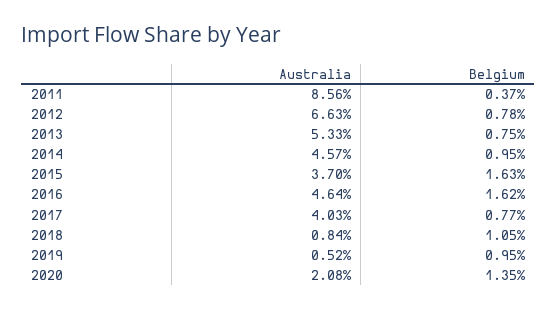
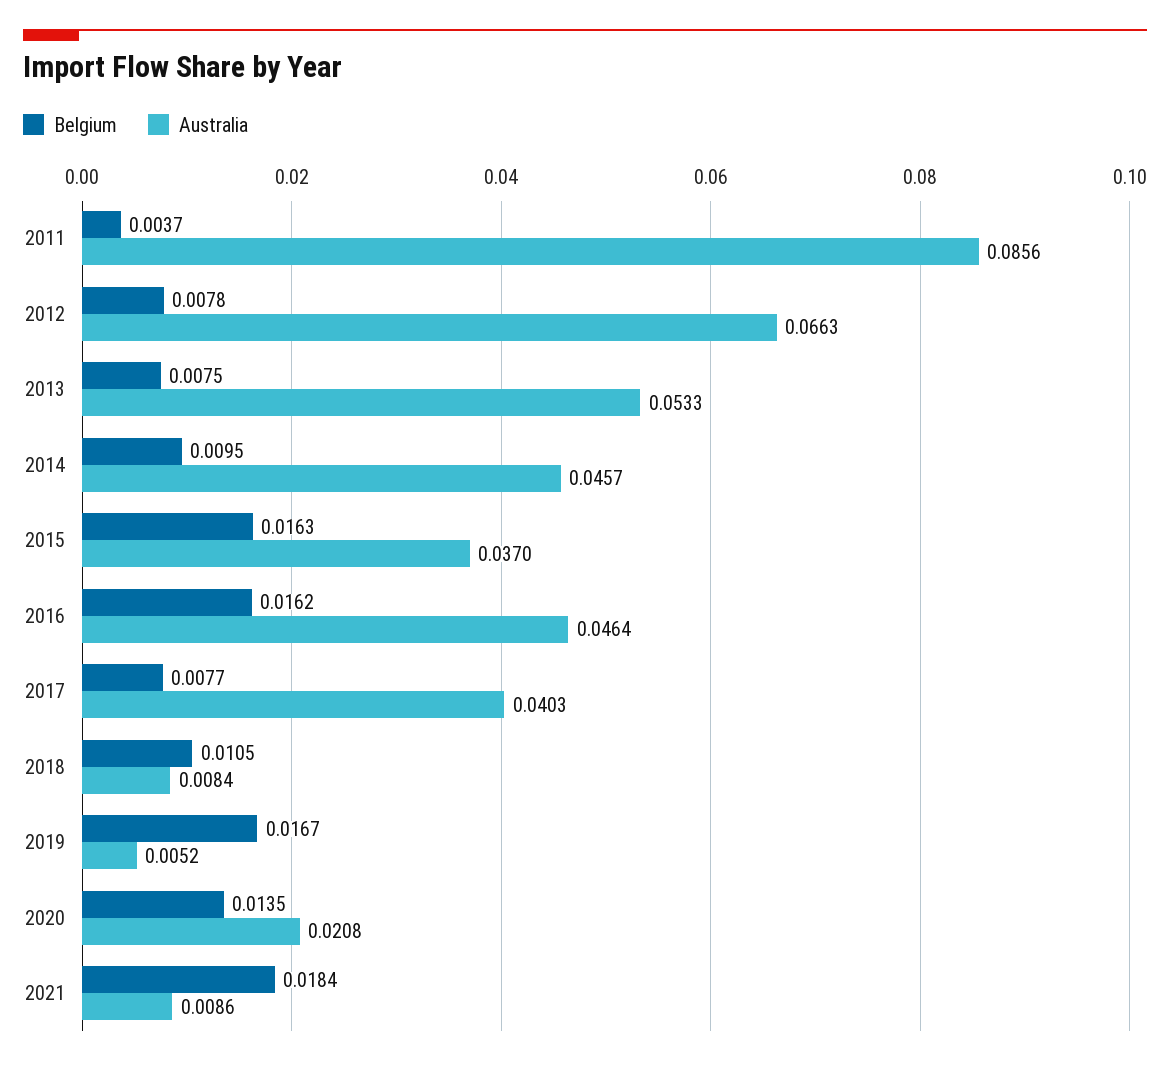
Belgium, 2019: 0.0095 -> 0.0167
Belgium, 2021: none -> 0.0184
Australia, 2021: none -> 0.0086

